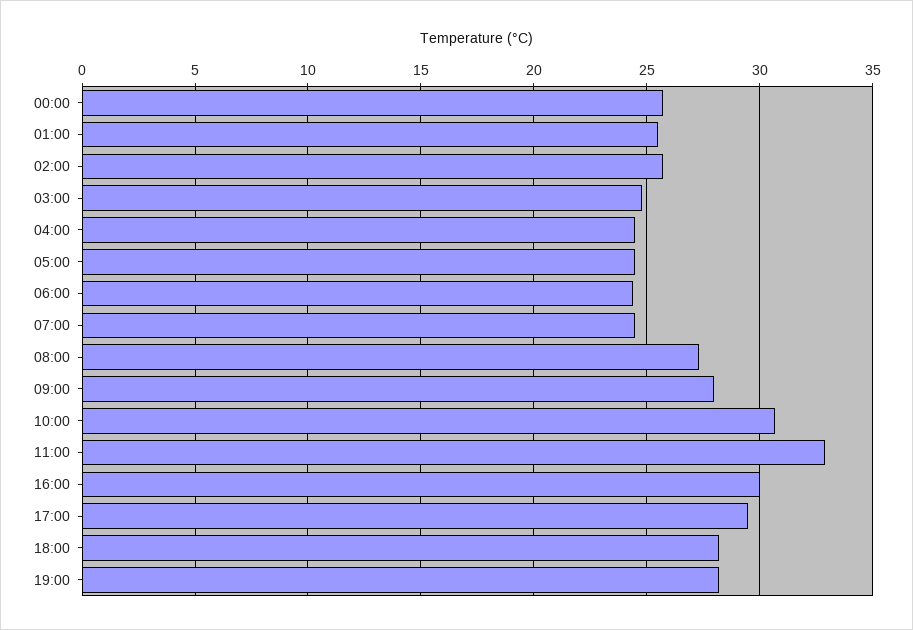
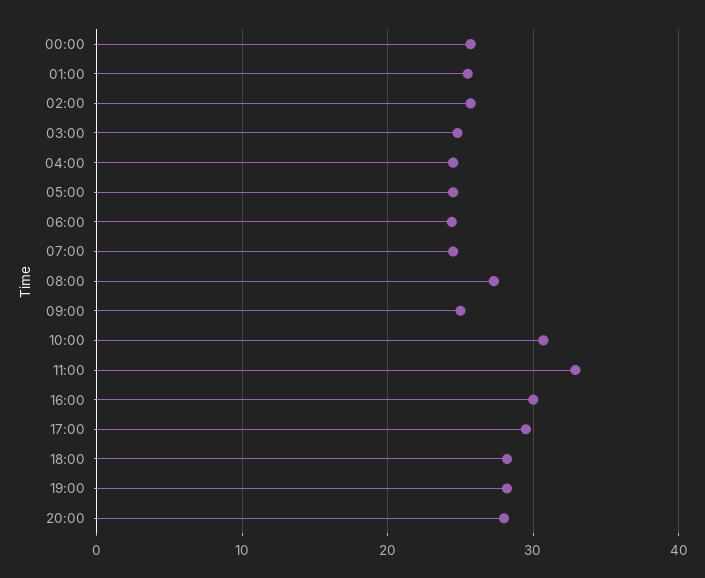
09:00: 28 -> 25
20:00: none -> 28

